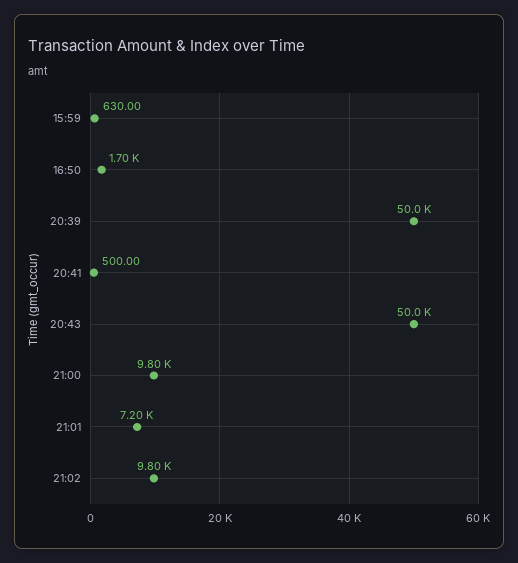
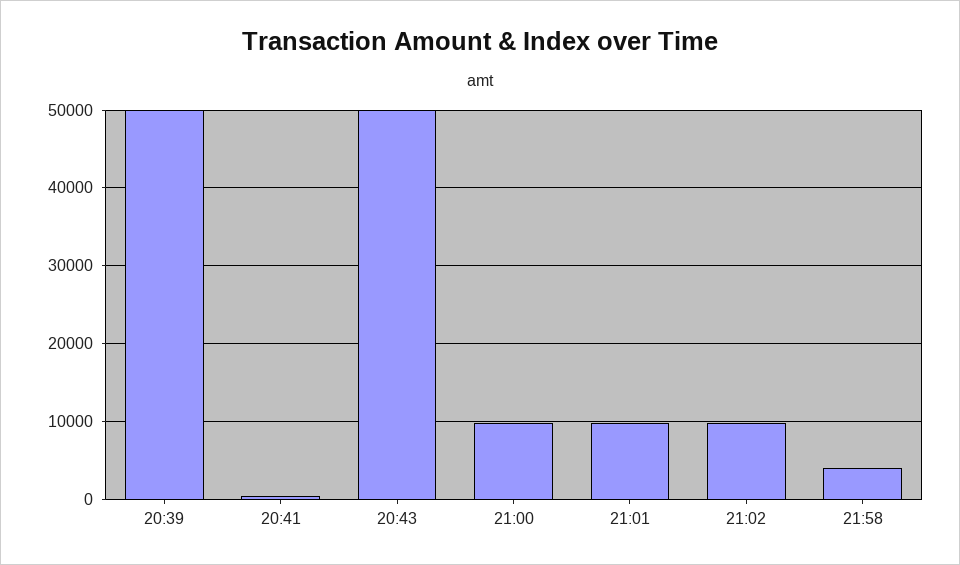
15:59: 630 -> none
16:50: 1700 -> none
21:01: 7200 -> 10000
21:58: none -> 4000

